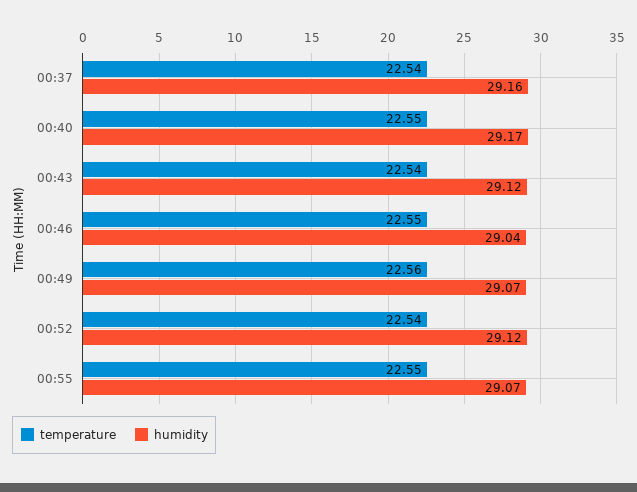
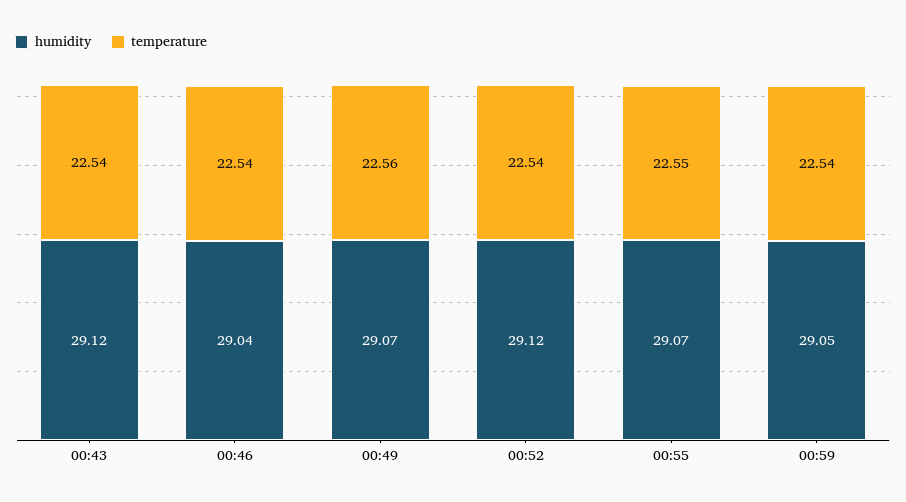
temperature, 00:37: 22.54 -> none
humidity, 00:37: 29.16 -> none
temperature, 00:40: 22.55 -> none
humidity, 00:40: 29.17 -> none
temperature, 00:46: 22.55 -> 22.54
humidity, 00:59: none -> 29.05
temperature, 00:59: none -> 22.54

